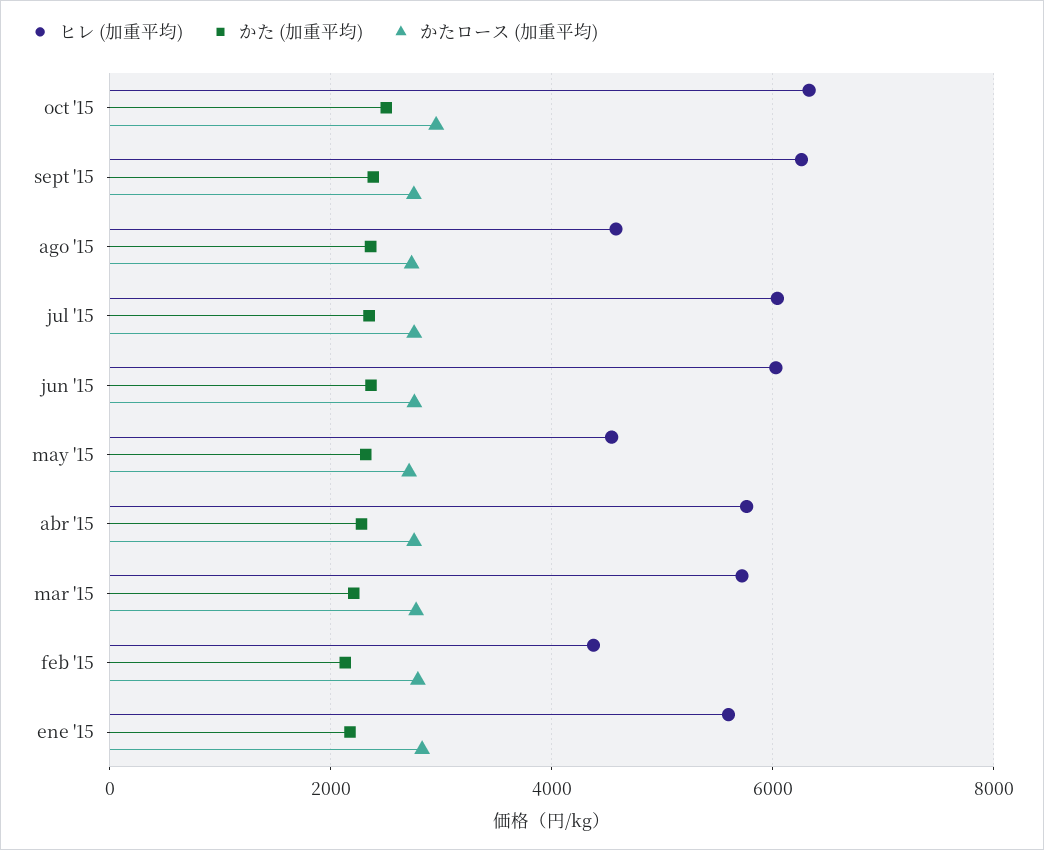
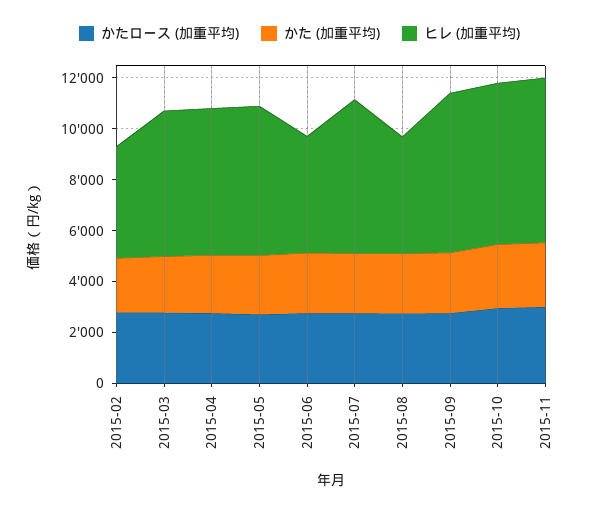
ヒレ (加重平均), jun '15: 6000 -> 4500
ヒレ (加重平均), may '15: 4600 -> 6000
ヒレ (加重平均), ene '15: 5600 -> none
かた (加重平均), ene '15: 2200 -> none
かたロース (加重平均), ene '15: 2800 -> none
かたロース (加重平均), 2015-11: none -> 3000
かた (加重平均), 2015-11: none -> 2500
ヒレ (加重平均), 2015-11: none -> 6500

